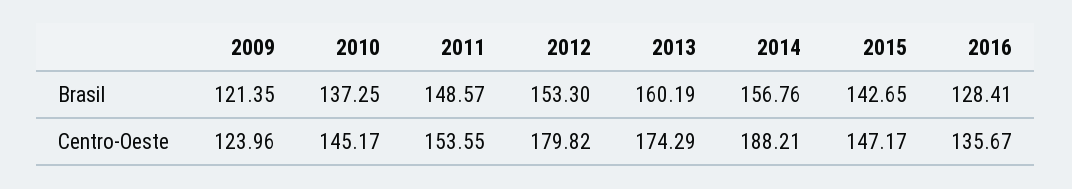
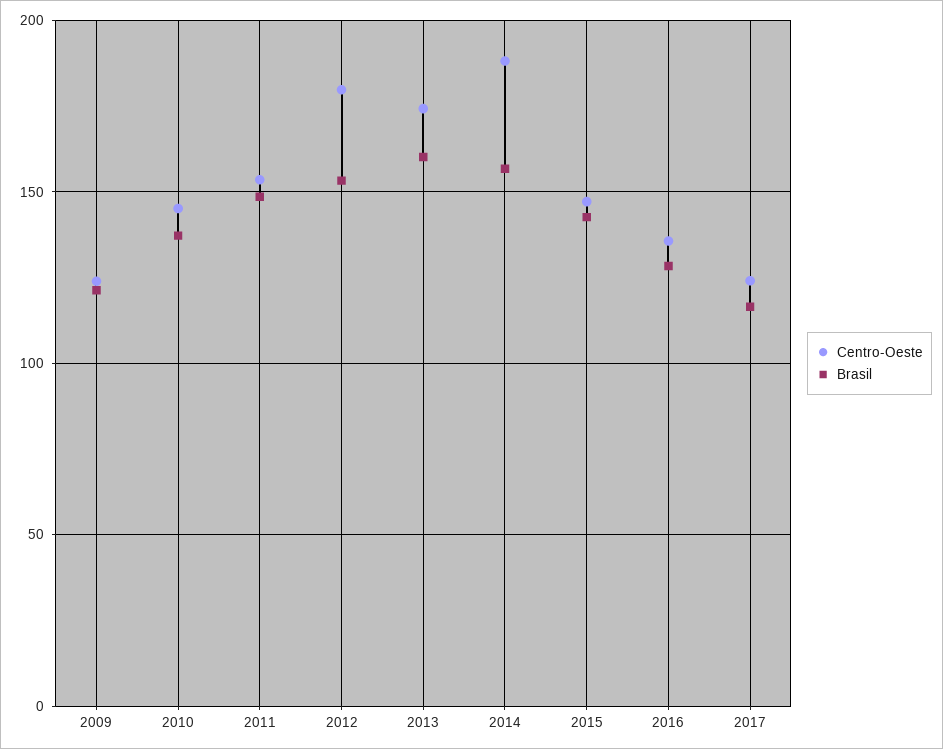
Centro-Oeste, 2017: none -> 125
Brasil, 2017: none -> 115

